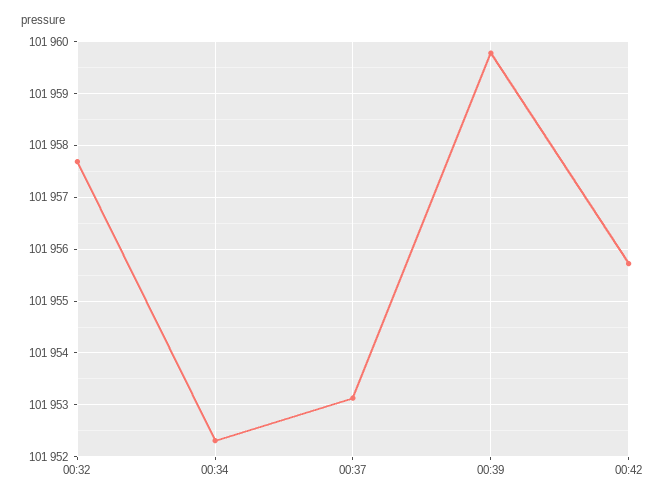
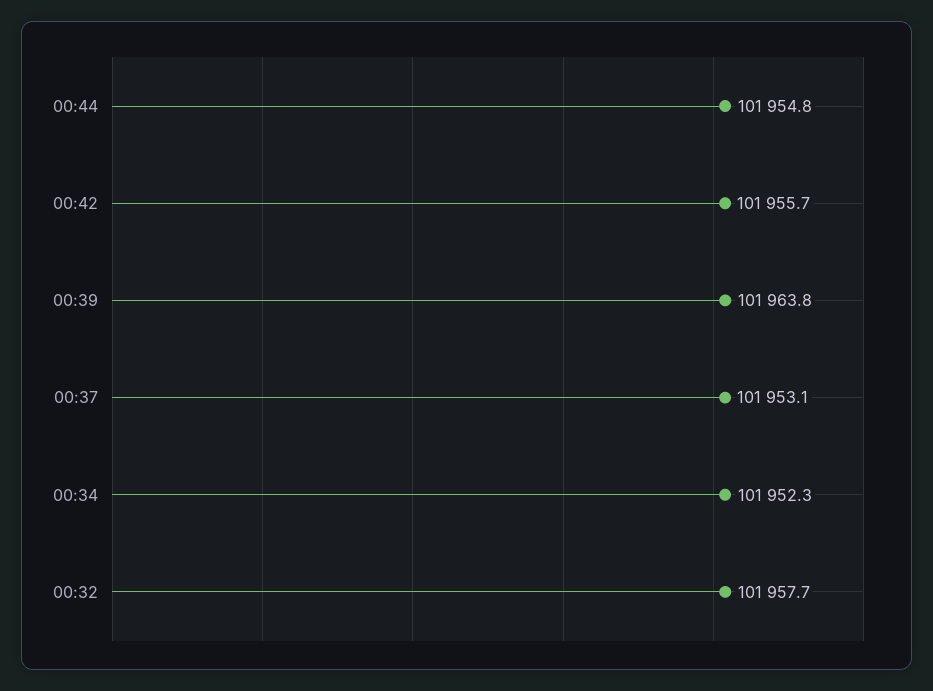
00:39: 101959.8 -> 101963.8
00:44: none -> 101954.8

